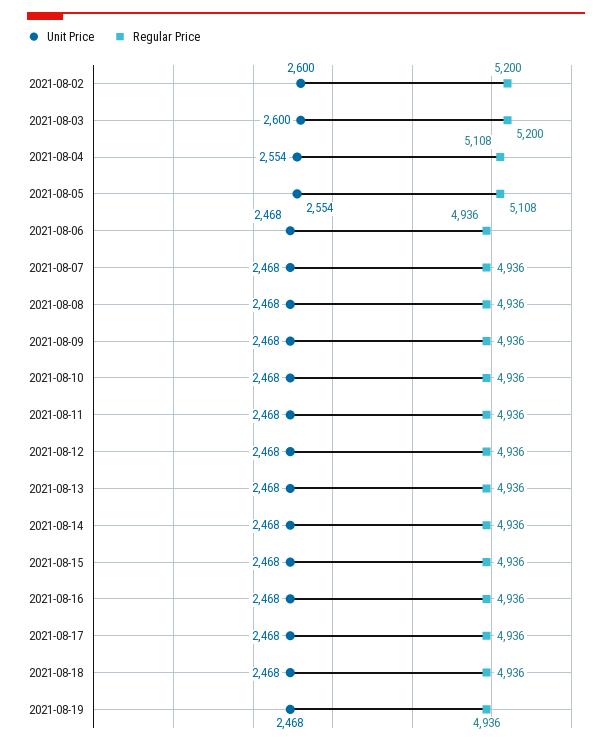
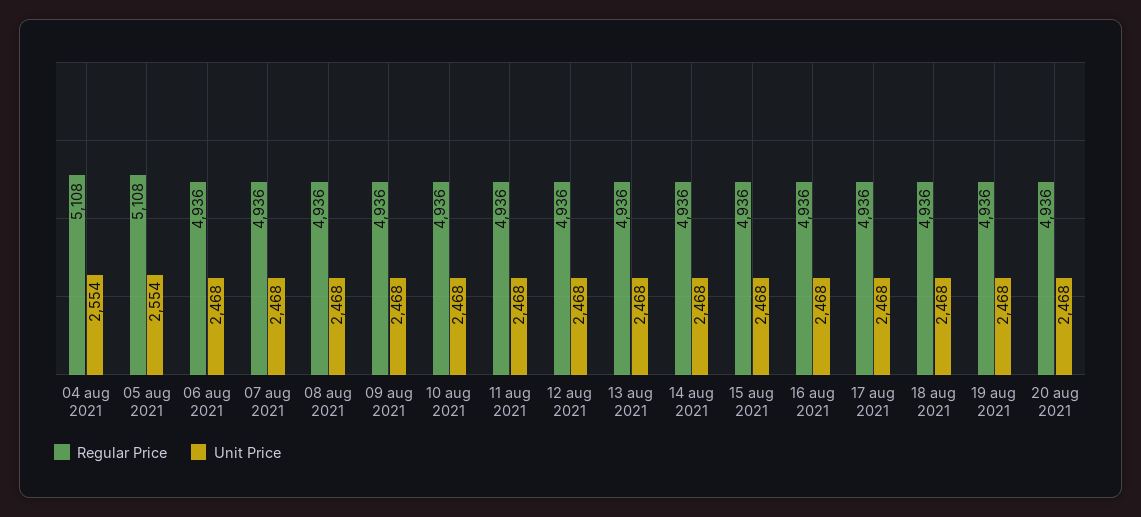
Unit Price, 2021-08-02: 2600 -> none
Regular Price, 2021-08-02: 5200 -> none
Unit Price, 2021-08-03: 2600 -> none
Regular Price, 2021-08-03: 5200 -> none
Regular Price, 20 aug 2021: none -> 4936
Unit Price, 20 aug 2021: none -> 2468

